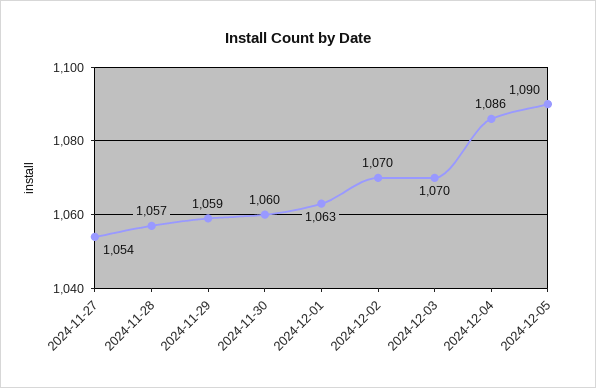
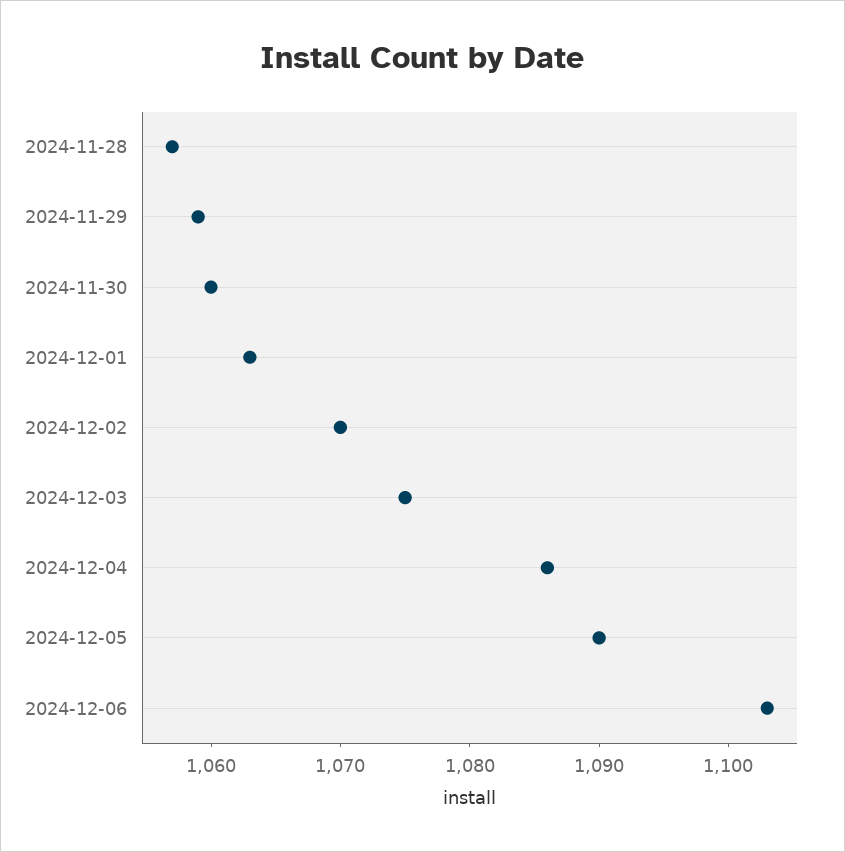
2024-11-27: 1054 -> none
2024-12-03: 1070 -> 1075
2024-12-06: none -> 1103

